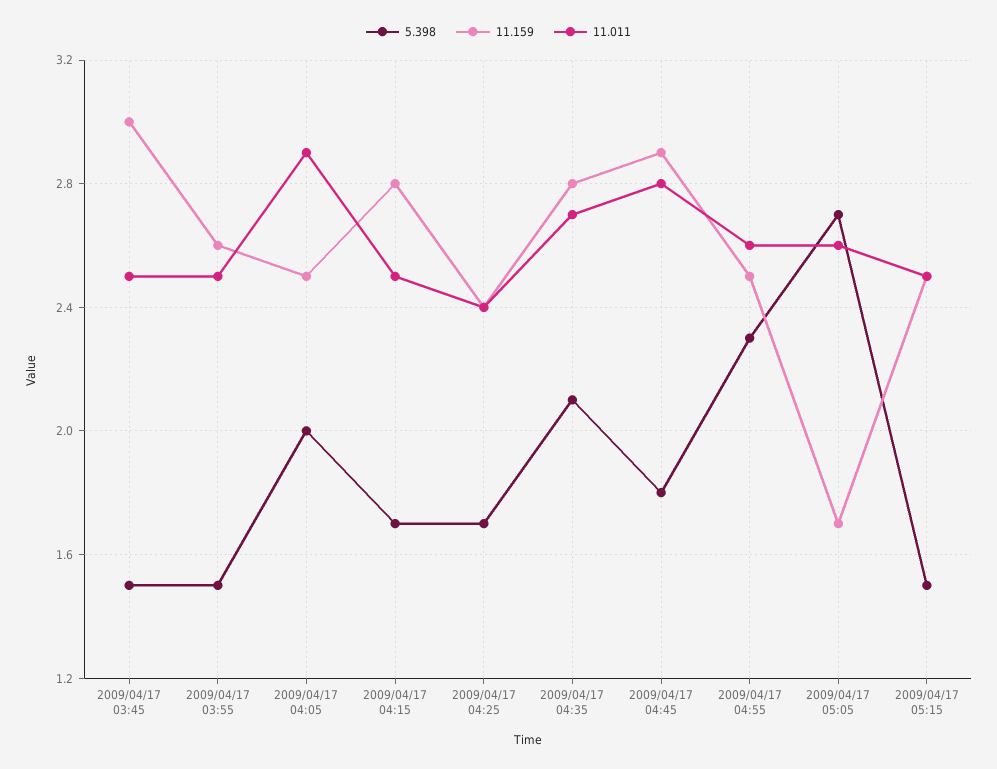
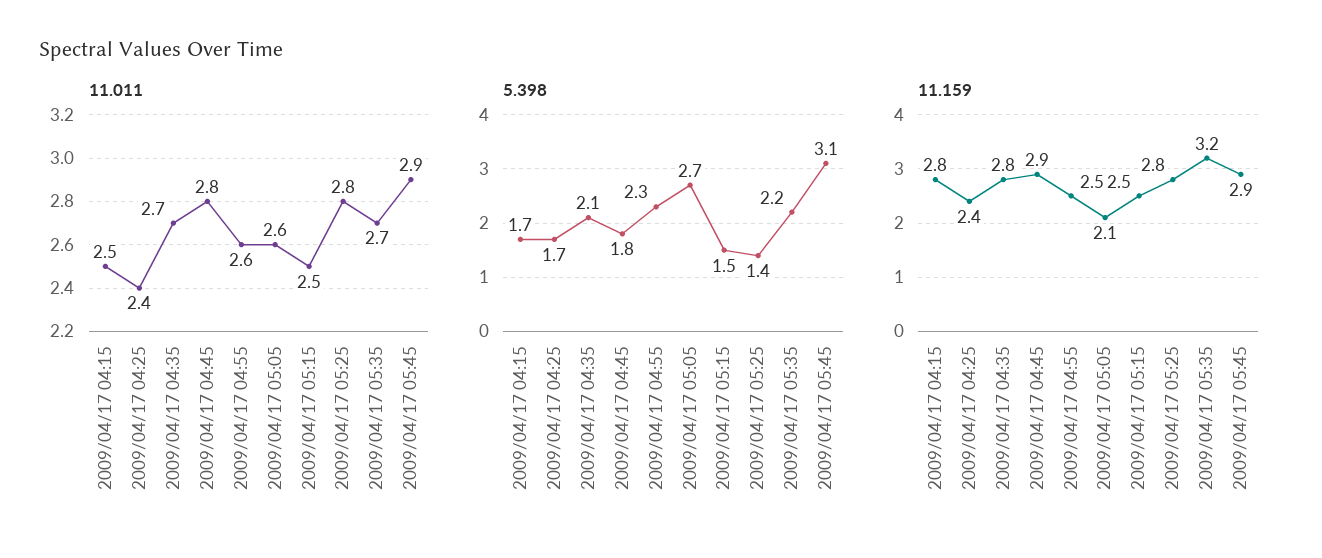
5.398, 2009/04/17 03:45: 1.5 -> none
11.159, 2009/04/17 03:45: 3 -> none
11.011, 2009/04/17 03:45: 2.5 -> none
5.398, 2009/04/17 03:55: 1.5 -> none
11.159, 2009/04/17 03:55: 2.6 -> none
11.011, 2009/04/17 03:55: 2.5 -> none
5.398, 2009/04/17 04:05: 2 -> none
11.159, 2009/04/17 04:05: 2.5 -> none
11.011, 2009/04/17 04:05: 2.9 -> none
11.159, 2009/04/17 05:05: 1.7 -> 2.1
11.011, 2009/04/17 05:25: none -> 2.8
11.011, 2009/04/17 05:35: none -> 2.7
11.011, 2009/04/17 05:45: none -> 2.9
5.398, 2009/04/17 05:25: none -> 1.4
5.398, 2009/04/17 05:35: none -> 2.2
5.398, 2009/04/17 05:45: none -> 3.1
11.159, 2009/04/17 05:25: none -> 2.8
11.159, 2009/04/17 05:35: none -> 3.2
11.159, 2009/04/17 05:45: none -> 2.9

